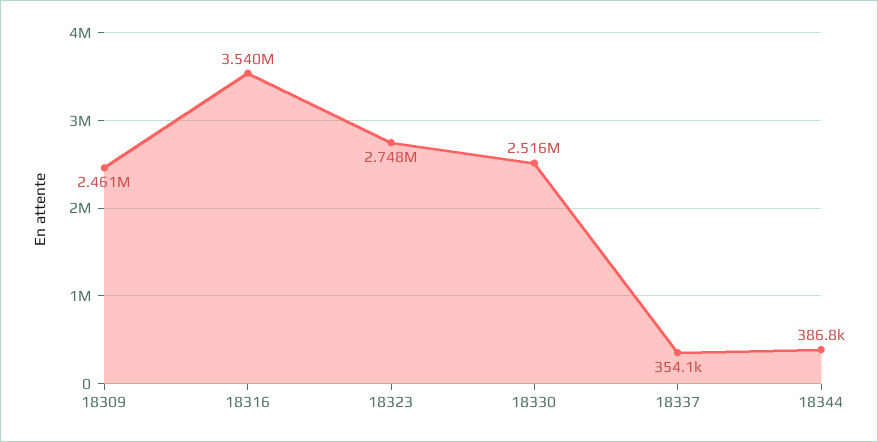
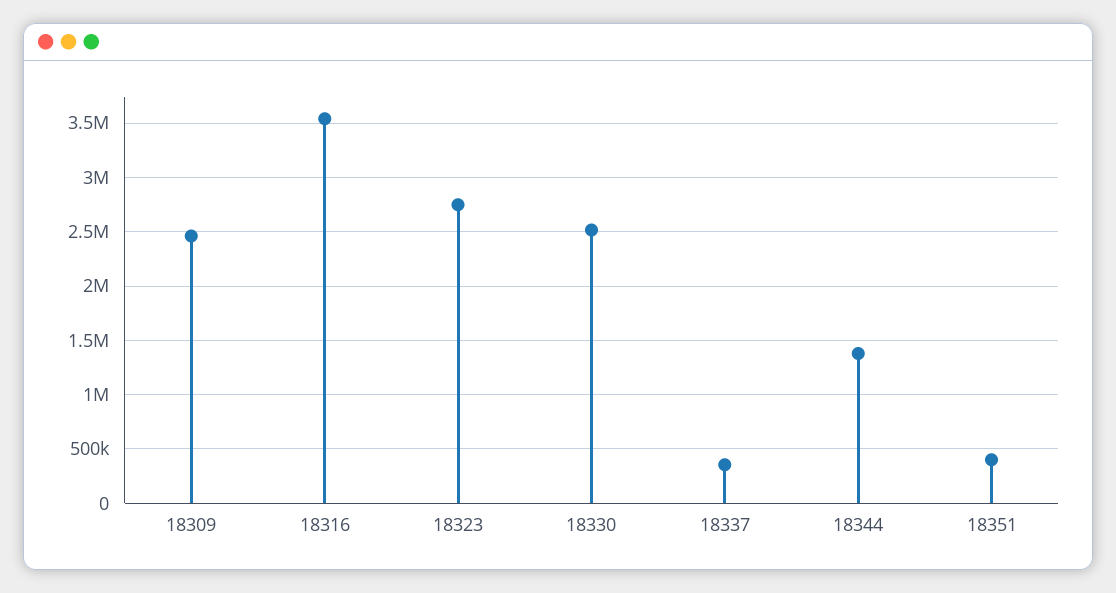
18344: 386800 -> 1400000
18351: none -> 400000

